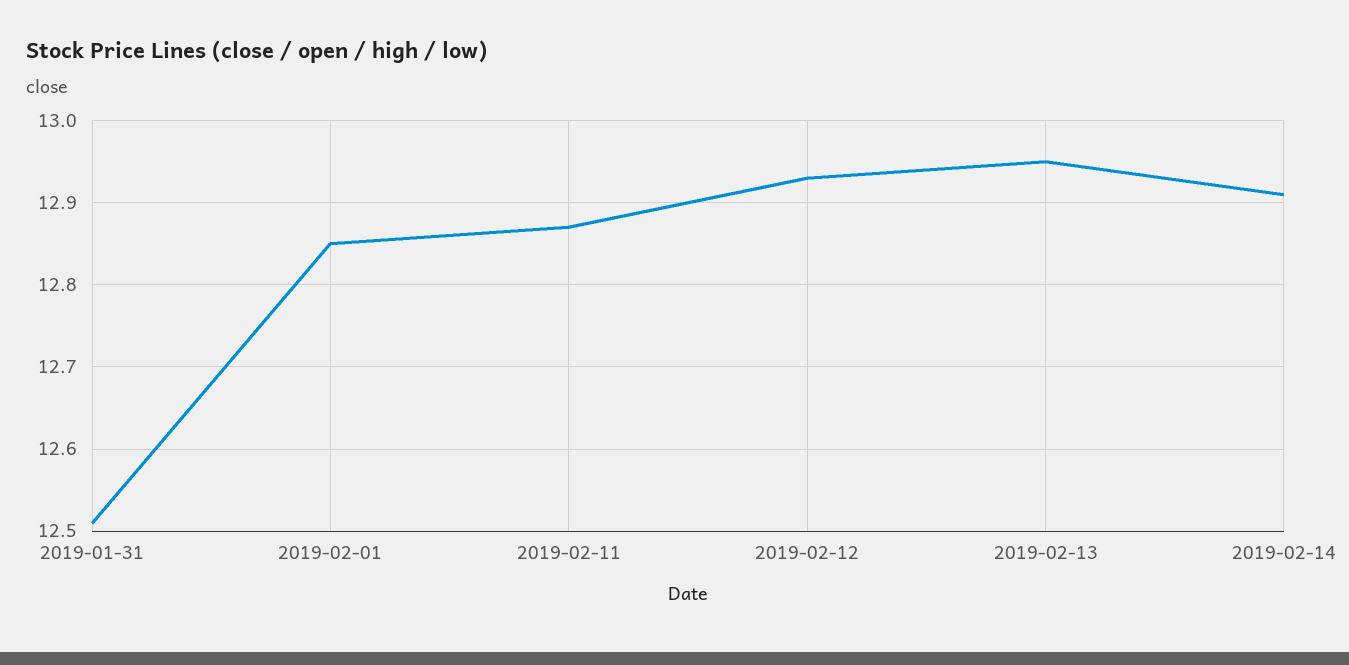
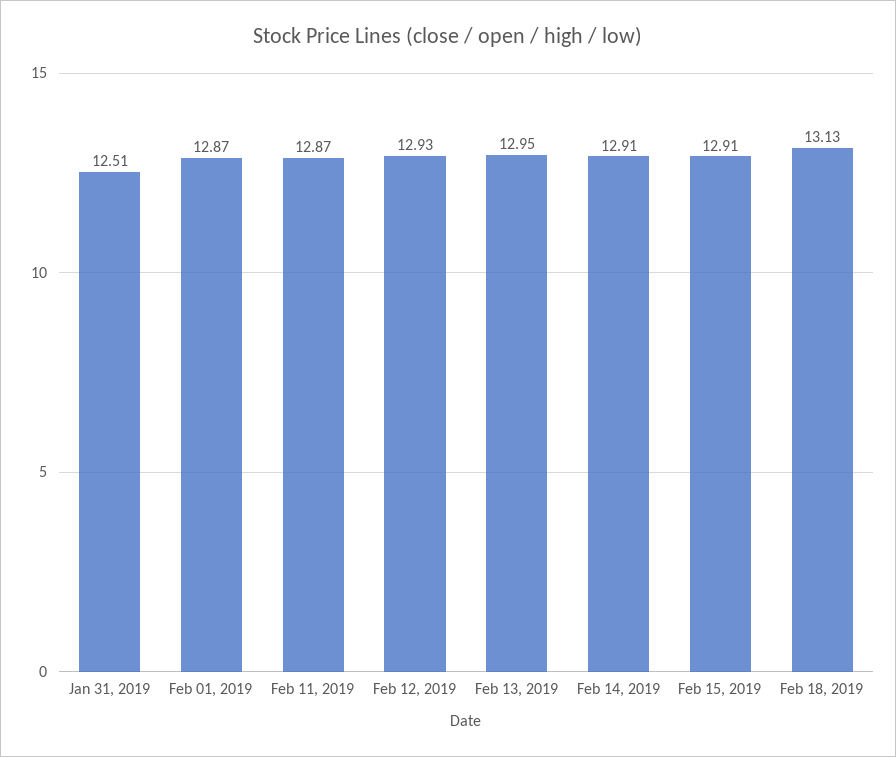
2019-02-01: 12.85 -> 12.87
Feb 15, 2019: none -> 12.91
Feb 18, 2019: none -> 13.13

